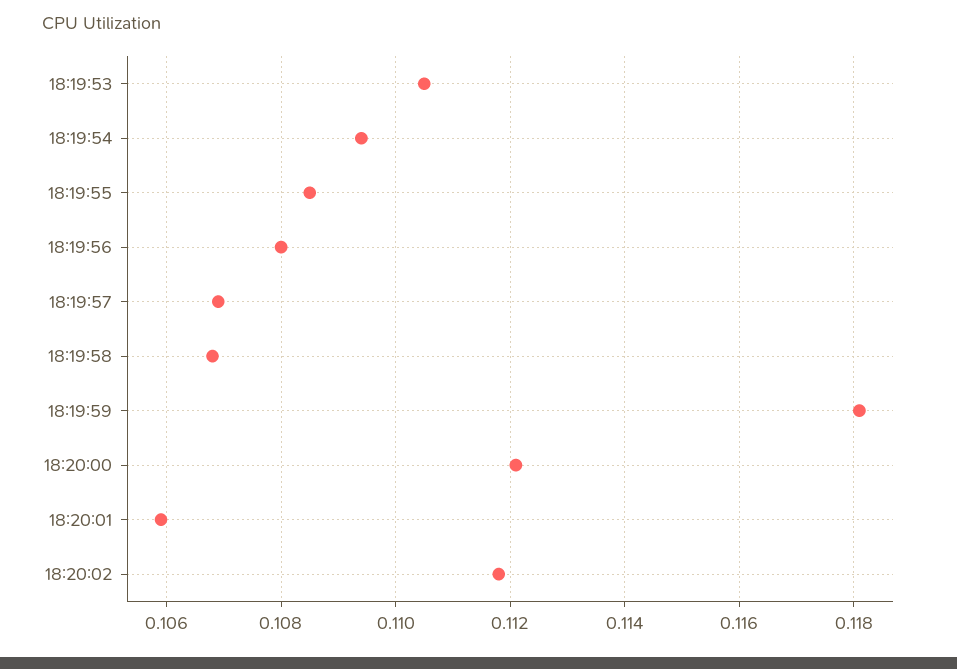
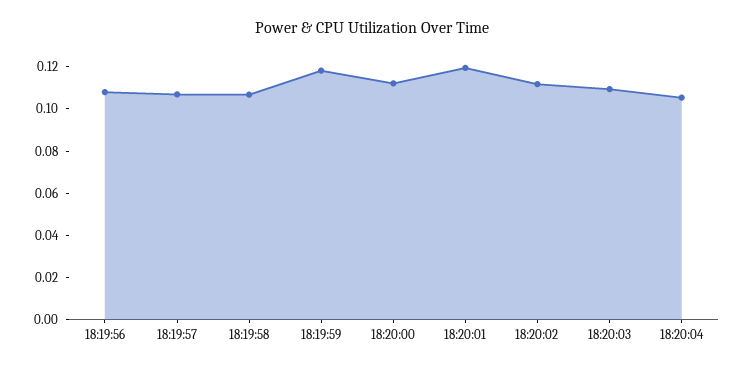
18:19:53: 0.1105 -> none
18:19:54: 0.1095 -> none
18:19:55: 0.1085 -> none
18:20:01: 0.106 -> 0.12
18:20:03: none -> 0.11
18:20:04: none -> 0.105

